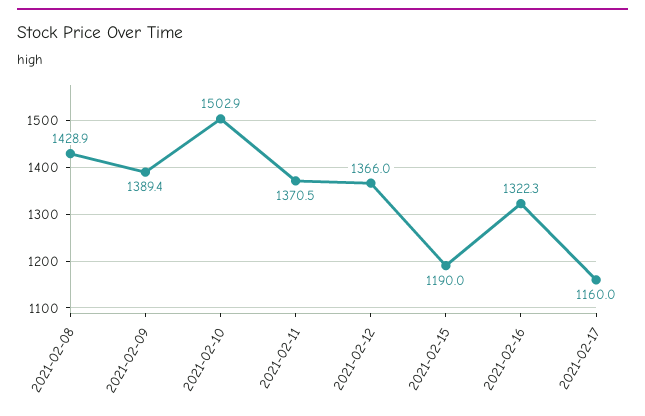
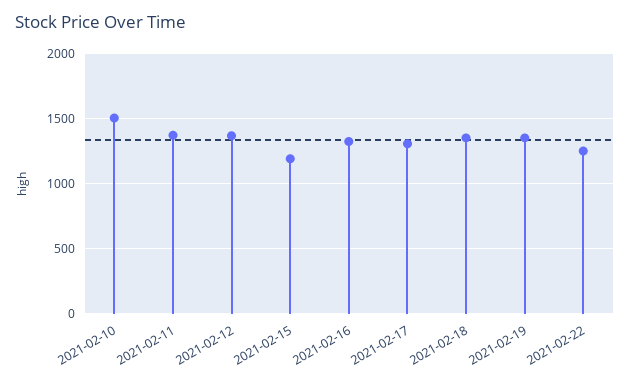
2021-02-08: 1428.9 -> none
2021-02-09: 1389.4 -> none
2021-02-17: 1160 -> 1300
2021-02-18: none -> 1350
2021-02-19: none -> 1350
2021-02-22: none -> 1250

